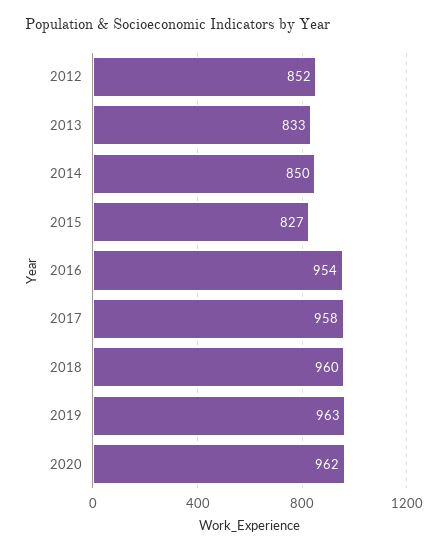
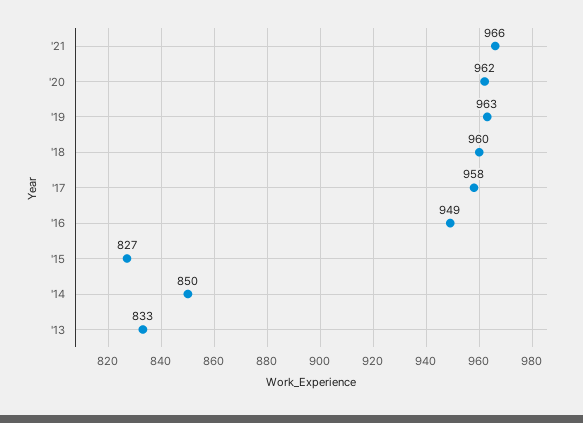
2012: 852 -> none
2016: 954 -> 949
'21: none -> 966

